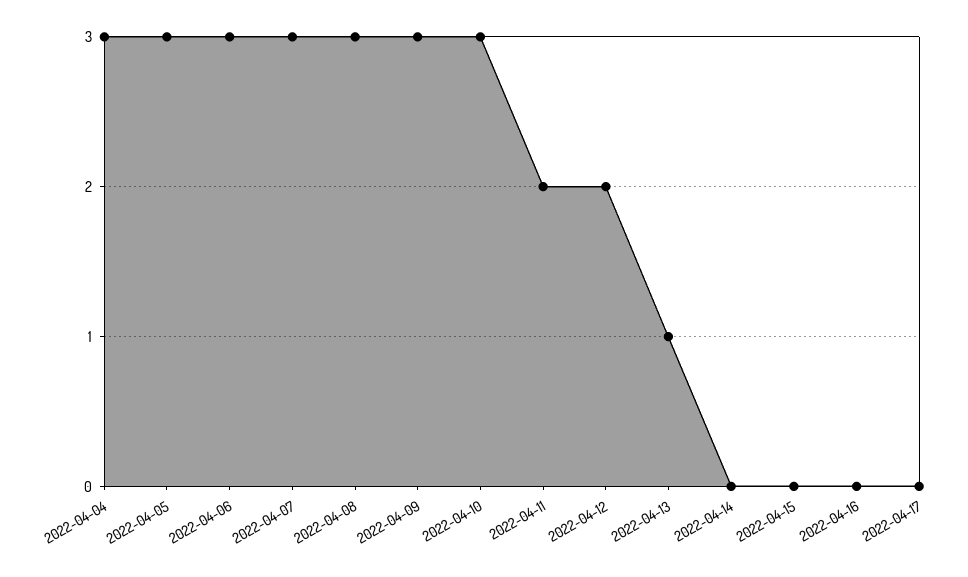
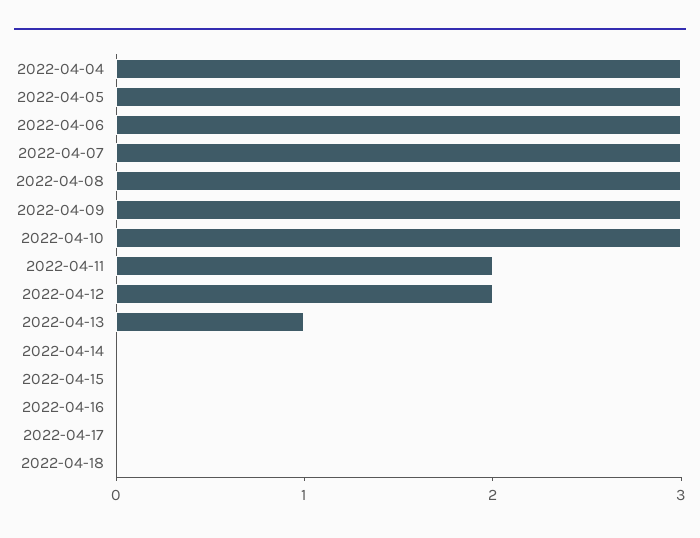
2022-04-18: none -> 0

